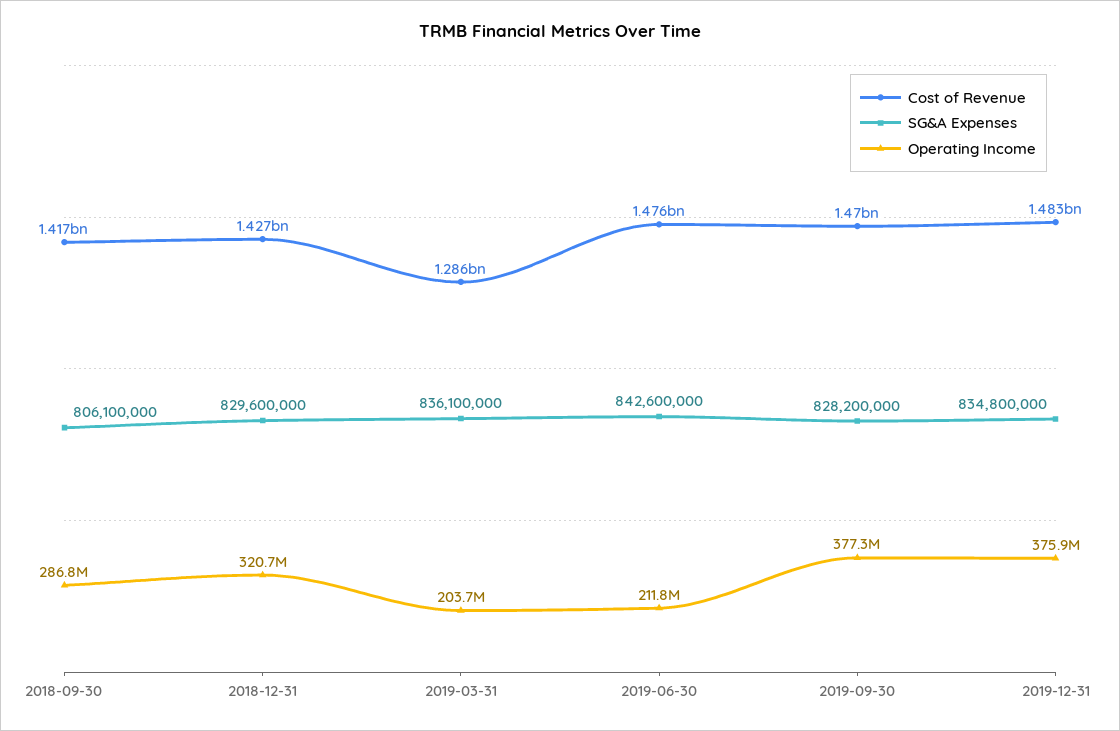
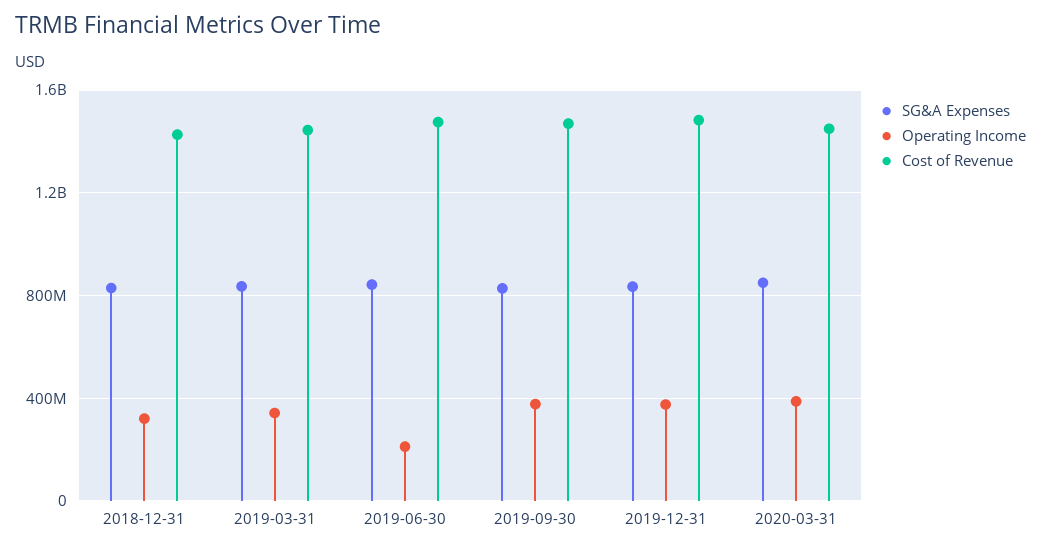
Cost of Revenue, 2018-09-30: 1417000000 -> none
SG&A Expenses, 2018-09-30: 806100000 -> none
Operating Income, 2018-09-30: 286800000 -> none
Cost of Revenue, 2019-03-31: 1286000000 -> 1450000000
Operating Income, 2019-03-31: 203700000 -> 350000000
SG&A Expenses, 2020-03-31: none -> 850000000
Operating Income, 2020-03-31: none -> 400000000
Cost of Revenue, 2020-03-31: none -> 1450000000

